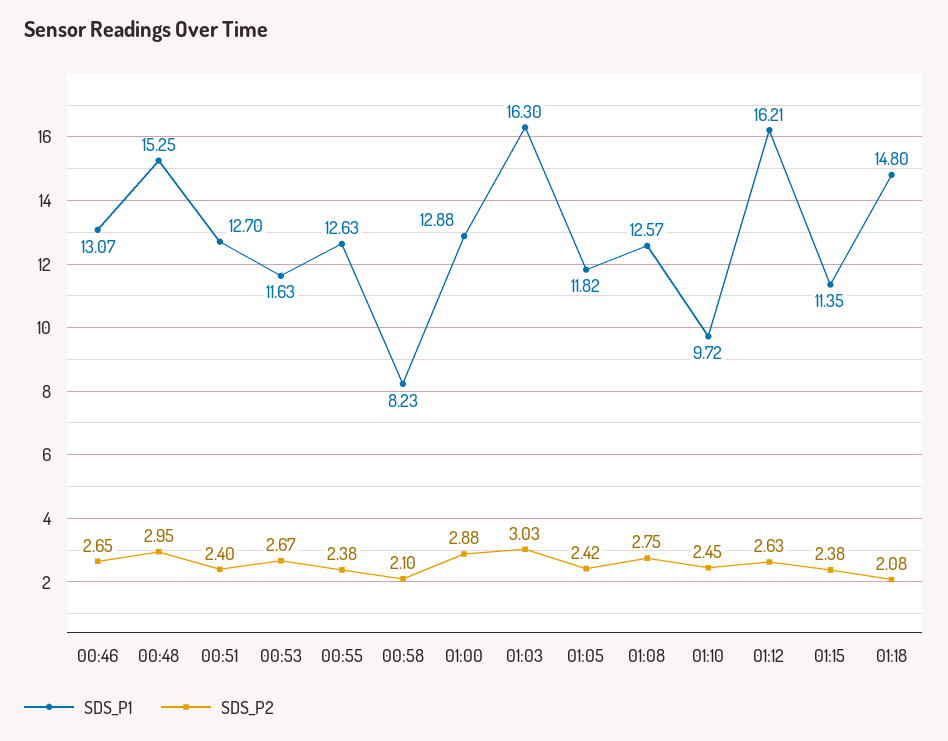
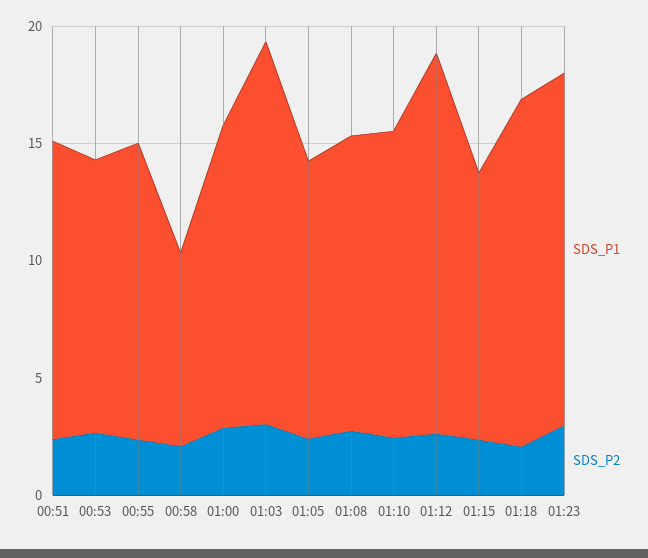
SDS_P1, 00:46: 13.07 -> none
SDS_P2, 00:46: 2.65 -> none
SDS_P1, 00:48: 15.25 -> none
SDS_P2, 00:48: 2.95 -> none
SDS_P1, 01:10: 9.72 -> 13
SDS_P1, 01:23: none -> 15
SDS_P2, 01:23: none -> 3

